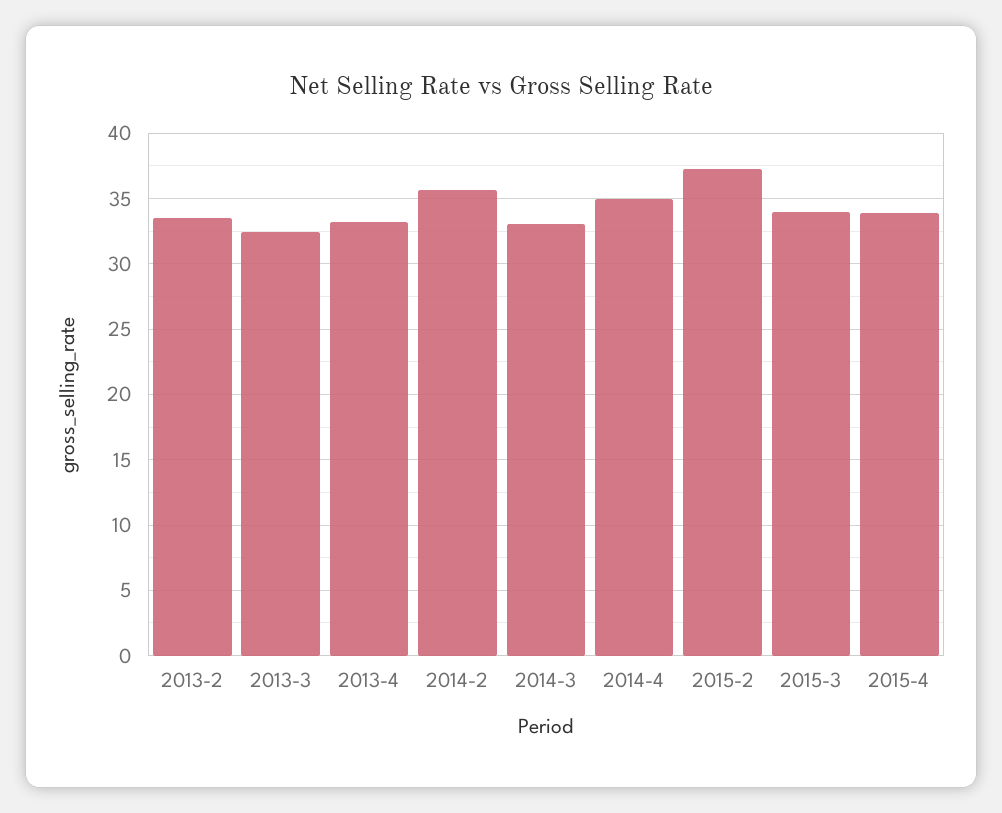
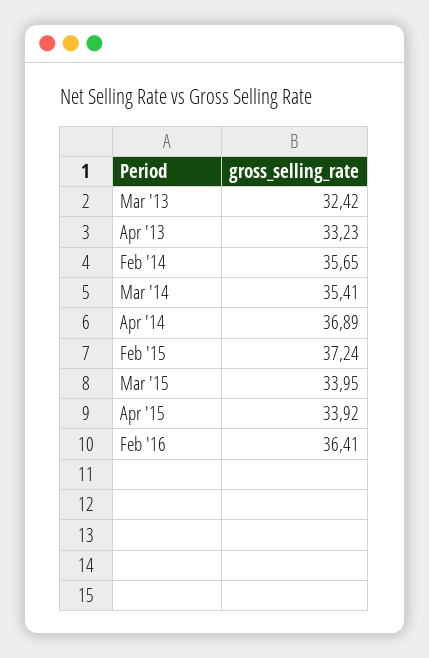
2013-2: 33.5 -> none
2014-3: 33 -> 35.41
2014-4: 35 -> 36.89
Feb '16: none -> 36.41

